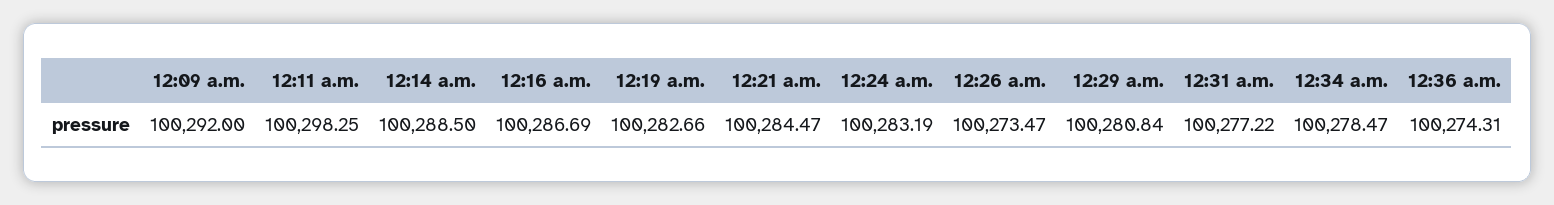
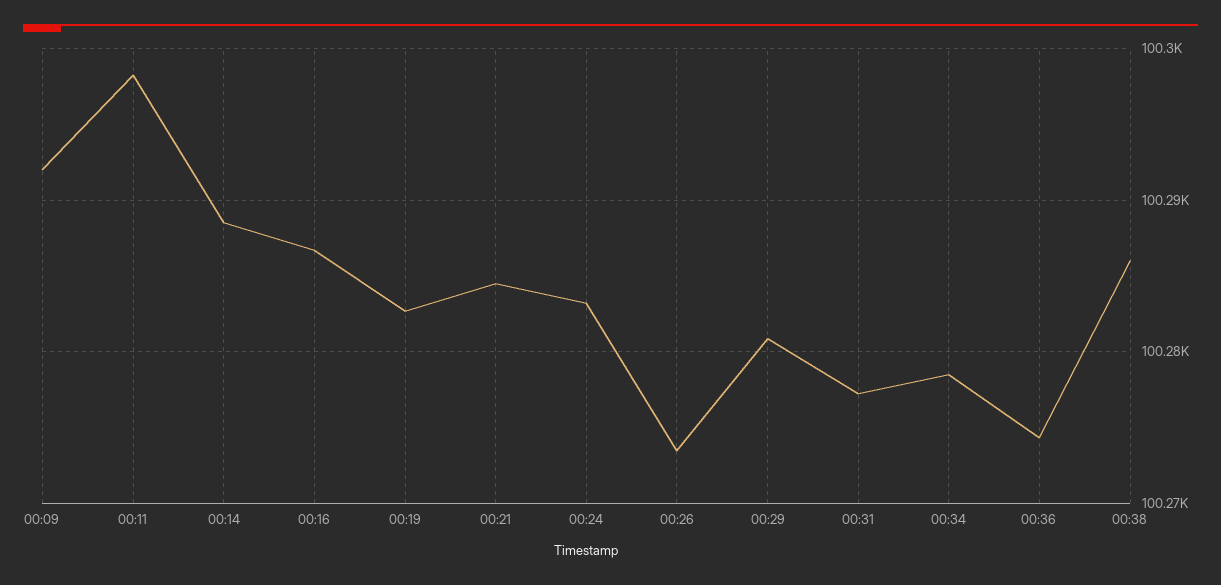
00:38: none -> 100286

